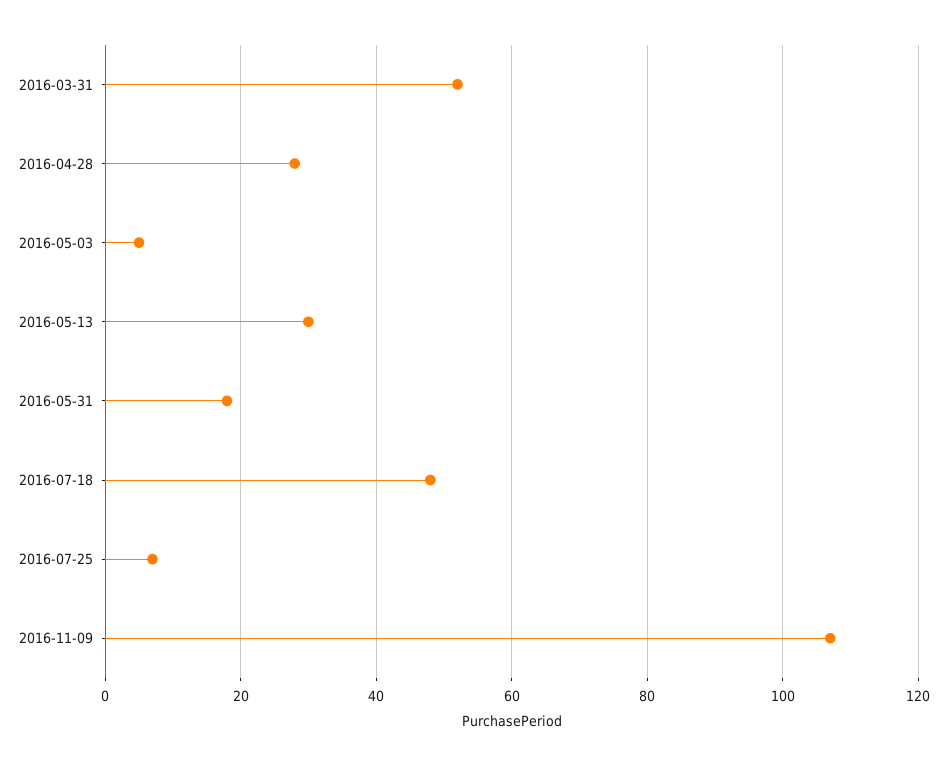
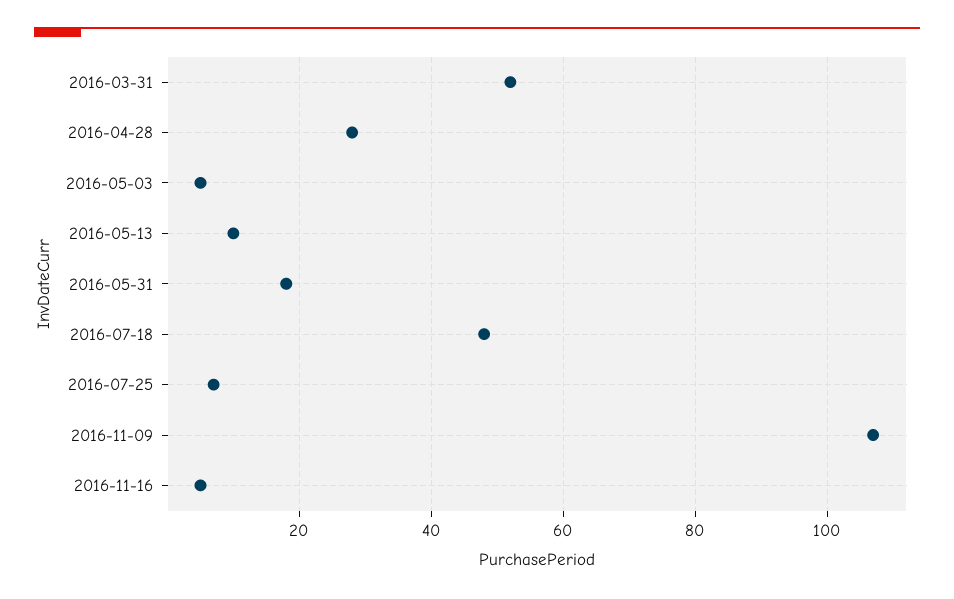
2016-05-13: 30 -> 10
2016-11-16: none -> 5

